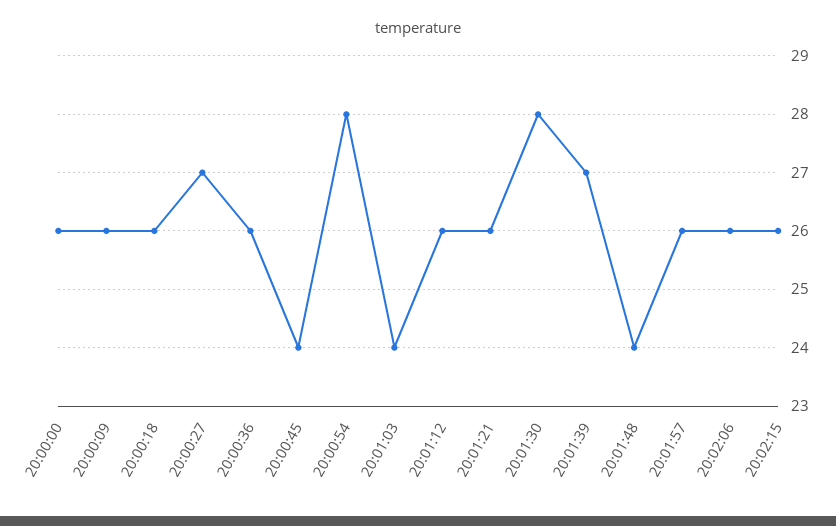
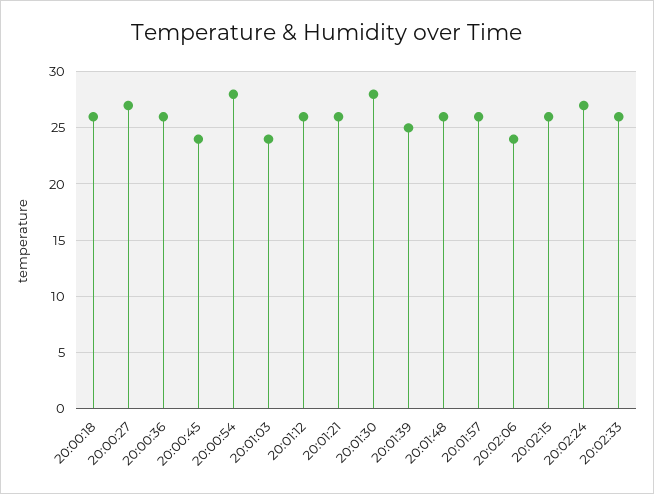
20:00:00: 26 -> none
20:00:09: 26 -> none
20:01:39: 27 -> 25
20:01:48: 24 -> 26
20:02:06: 26 -> 24
20:02:24: none -> 27
20:02:33: none -> 26

